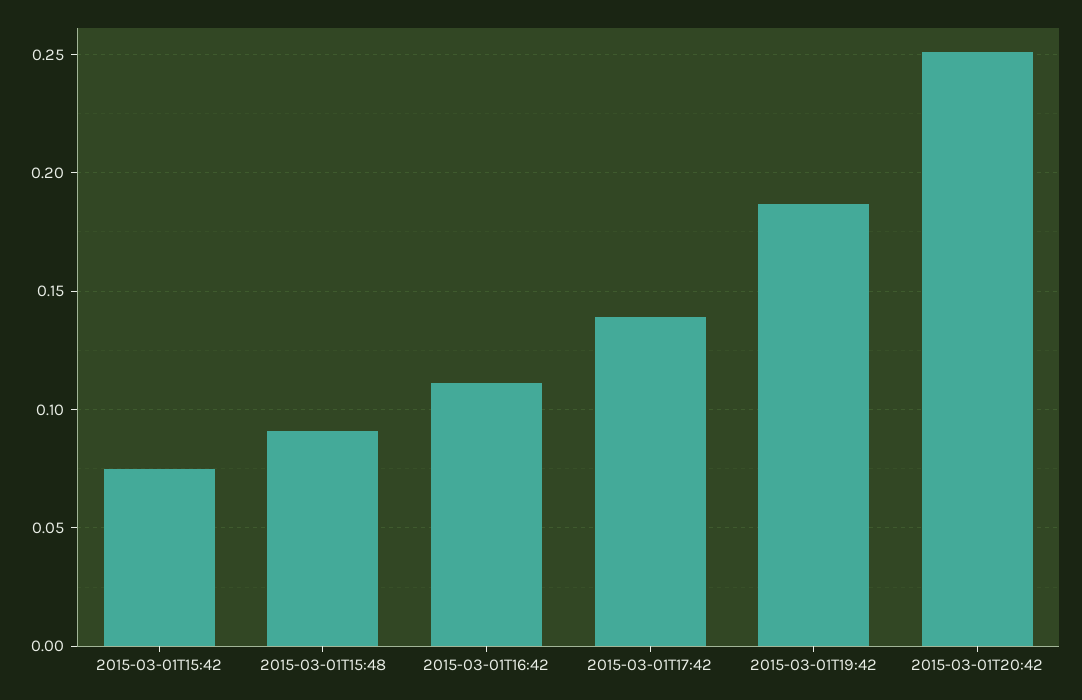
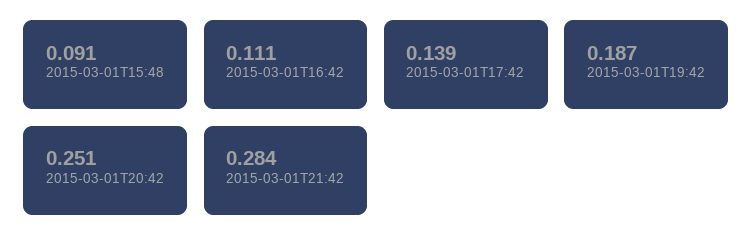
2015-03-01T15:42: 0.075 -> none
2015-03-01T21:42: none -> 0.284

